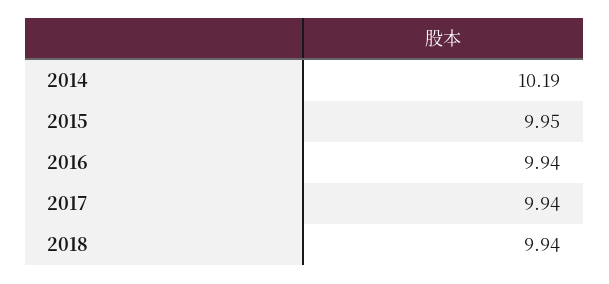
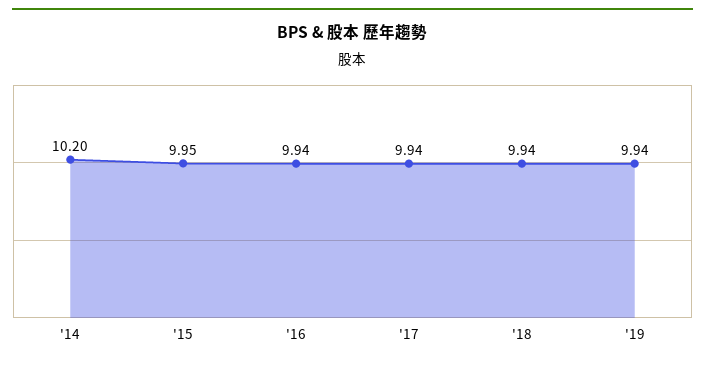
2014: 10.19 -> 10.2
'19: none -> 9.94

